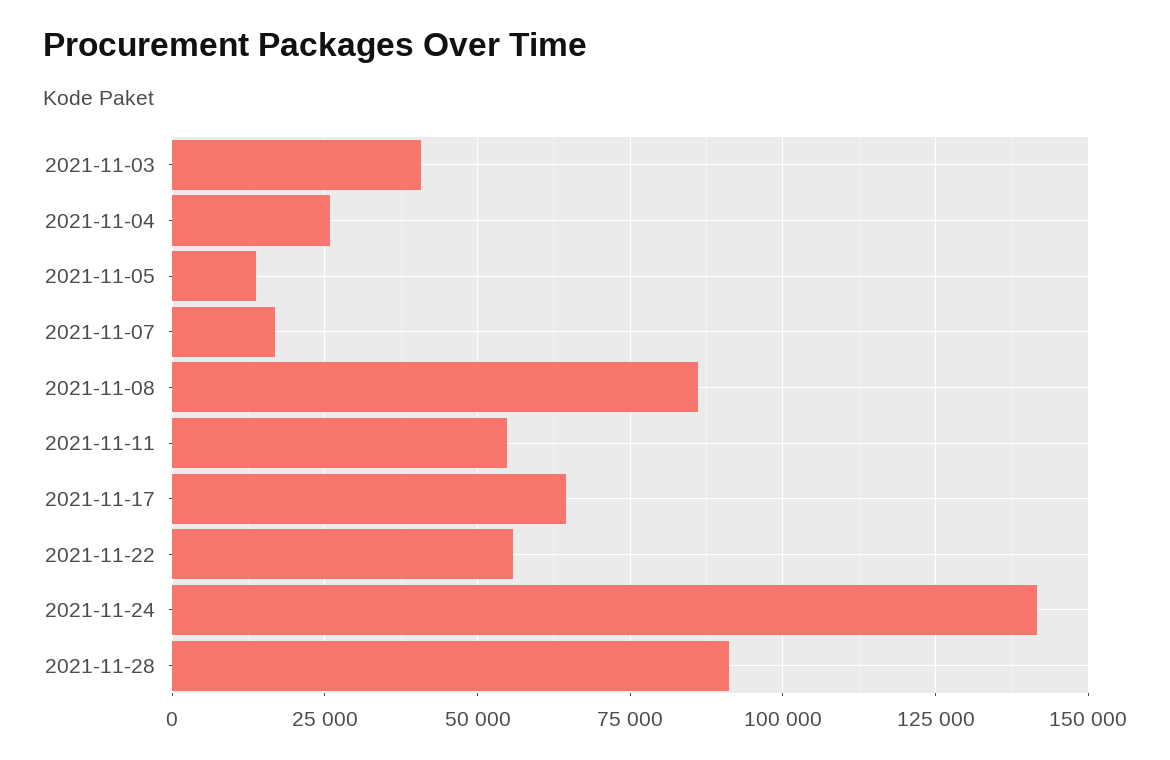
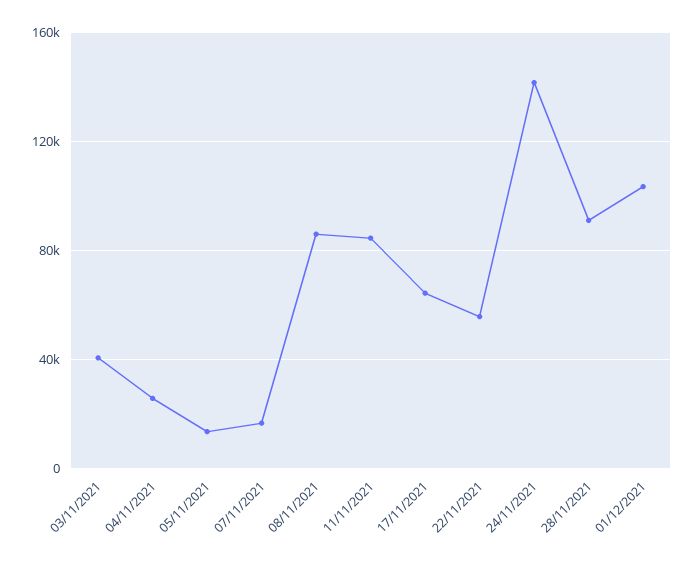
2021-11-11: 55000 -> 85000
01/12/2021: none -> 105000

